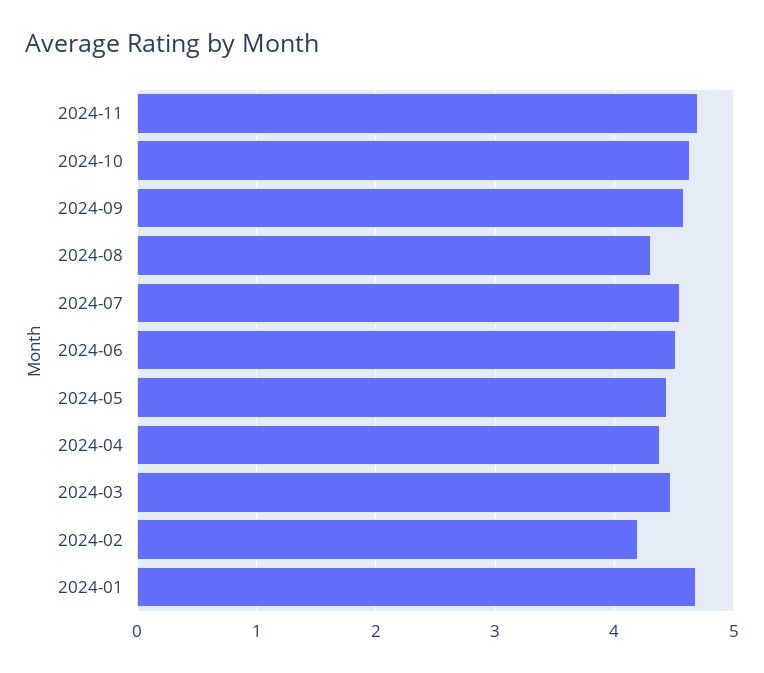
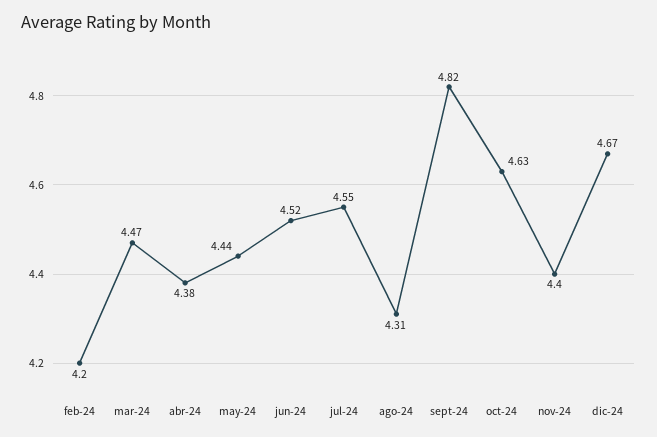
2024-11: 4.7 -> 4.4
2024-09: 4.6 -> 4.82
2024-01: 4.7 -> none
dic-24: none -> 4.67

